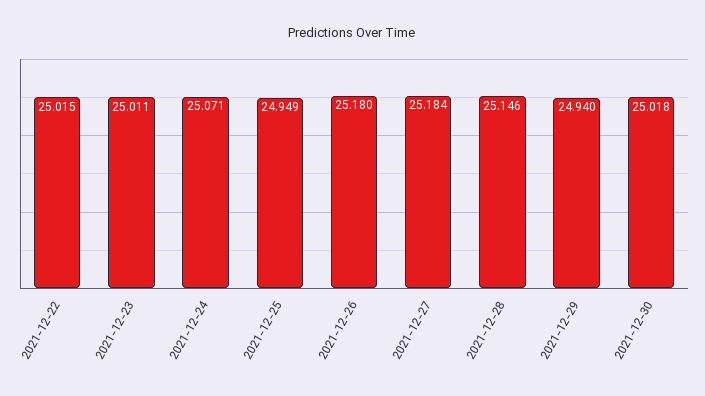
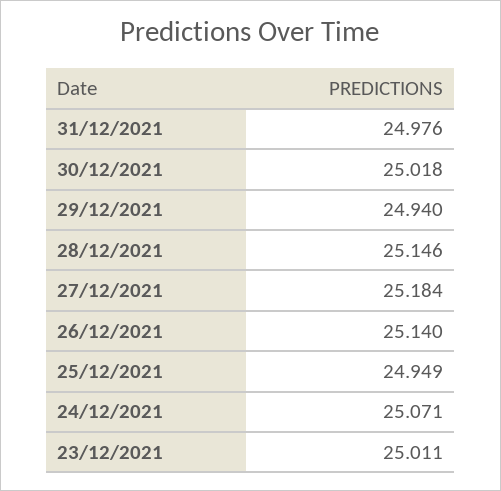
2021-12-22: 25.015 -> none
2021-12-26: 25.18 -> 25.14
31/12/2021: none -> 24.976

